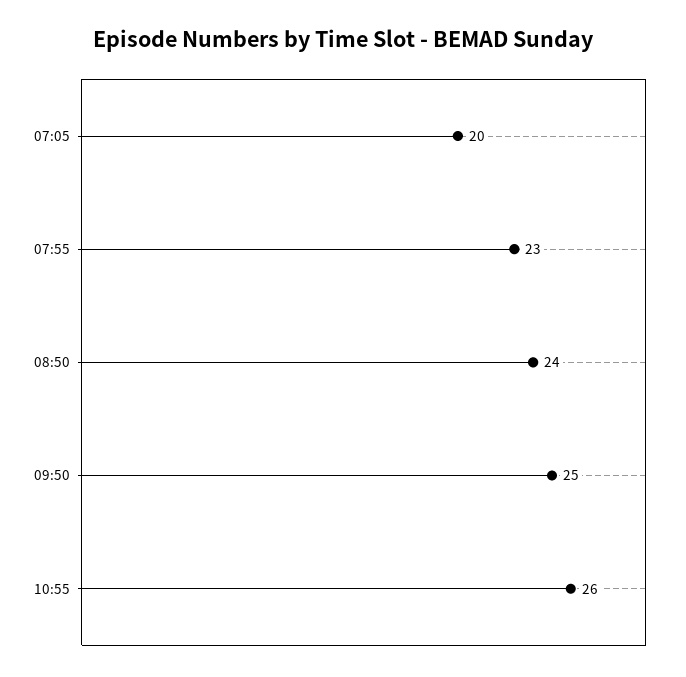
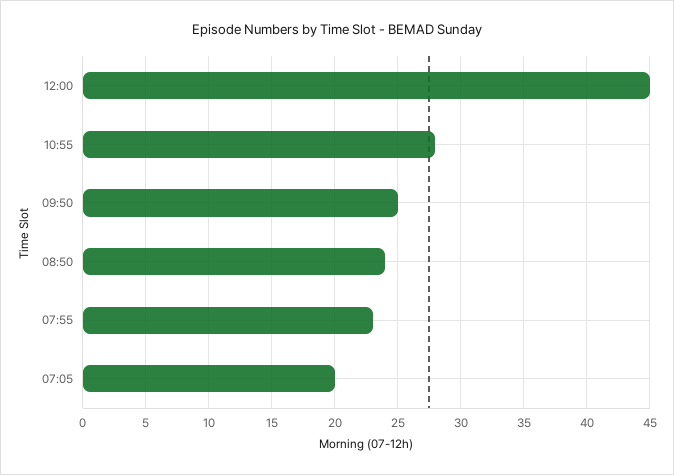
10:55: 26 -> 28
12:00: none -> 45

